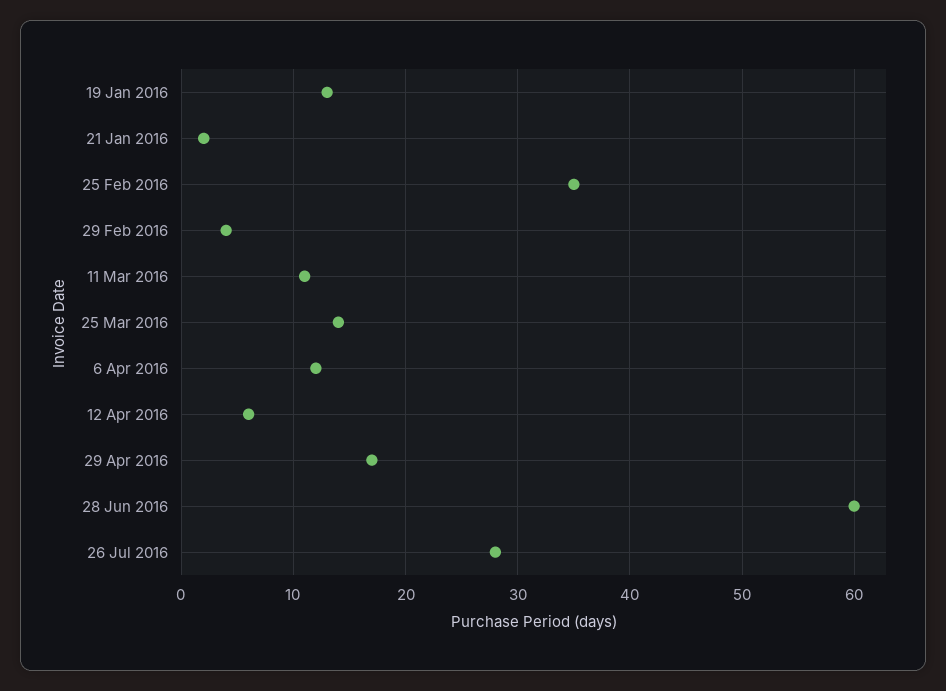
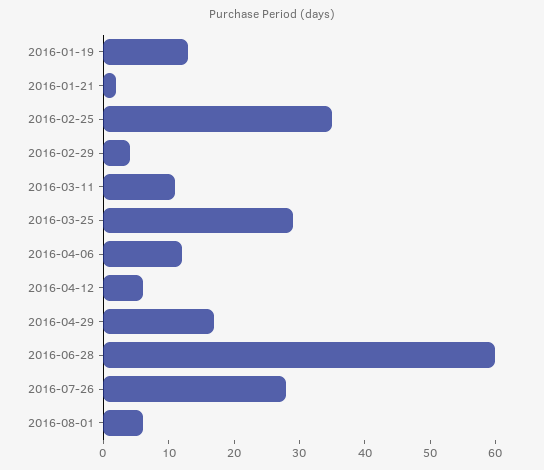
25 Mar 2016: 14 -> 30
2016-08-01: none -> 5

